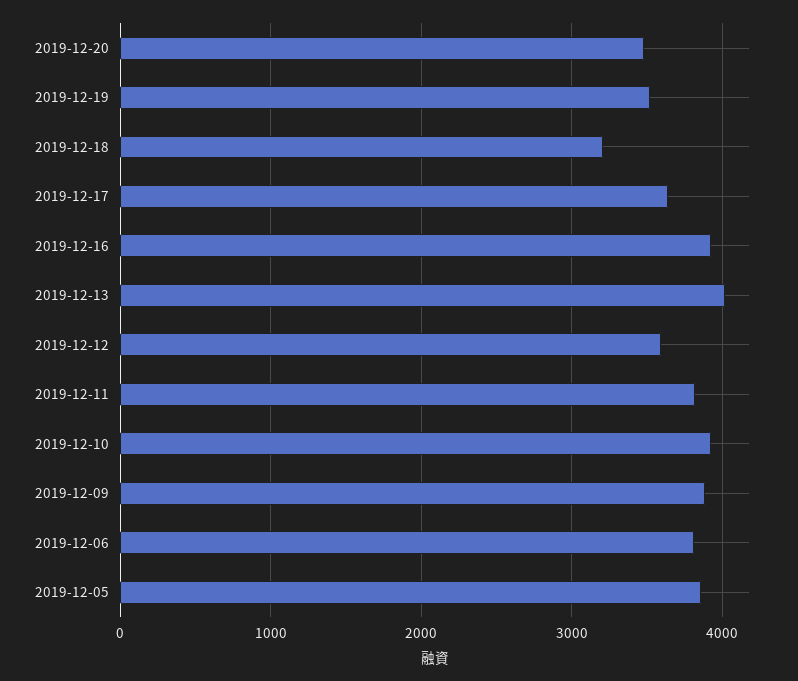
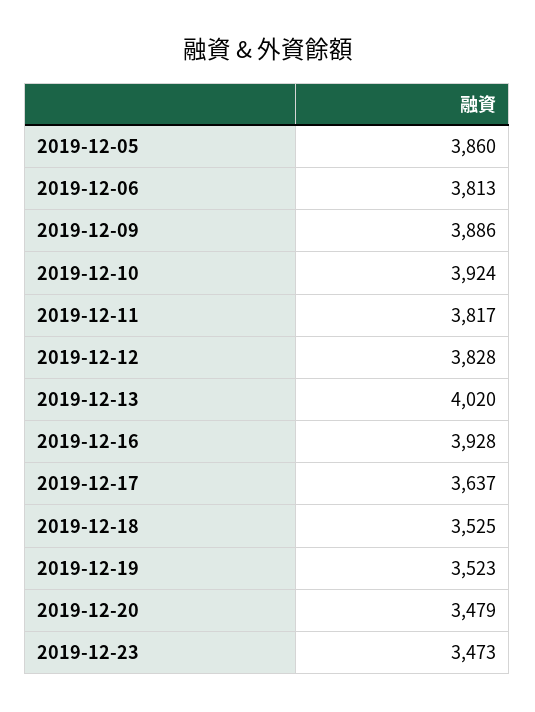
2019-12-18: 3200 -> 3525
2019-12-12: 3600 -> 3828
2019-12-23: none -> 3473

